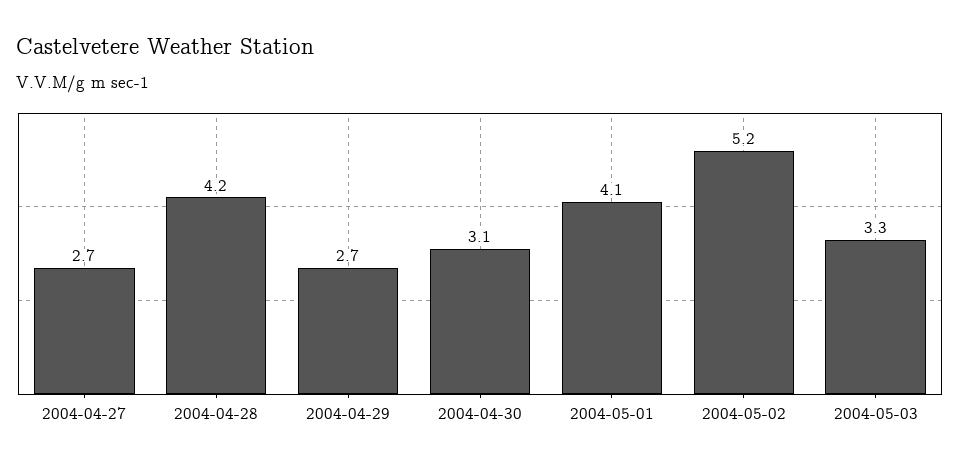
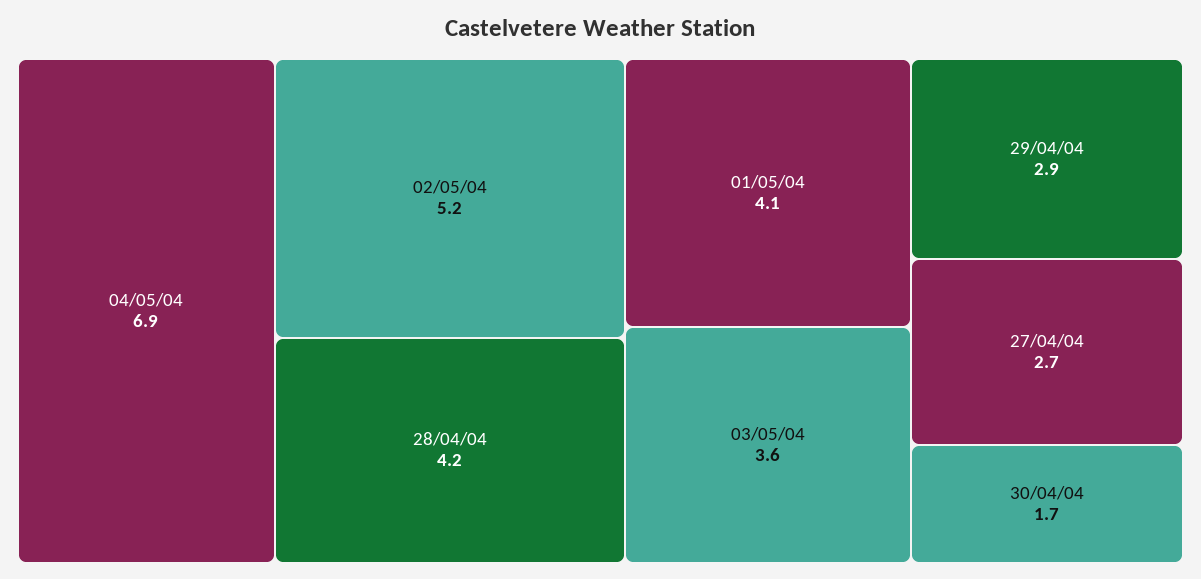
2004-04-29: 2.7 -> 2.9
2004-04-30: 3.1 -> 1.7
2004-05-03: 3.3 -> 3.6
04/05/04: none -> 6.9

